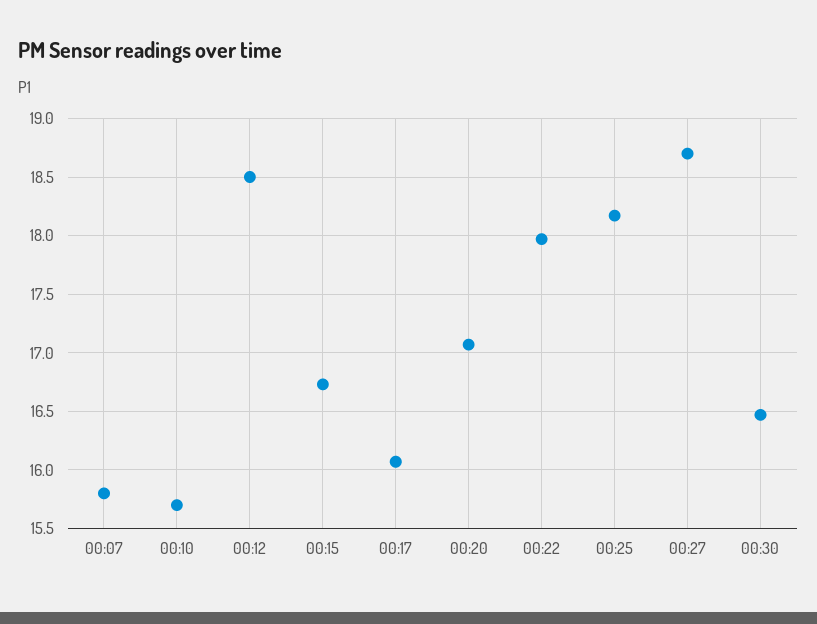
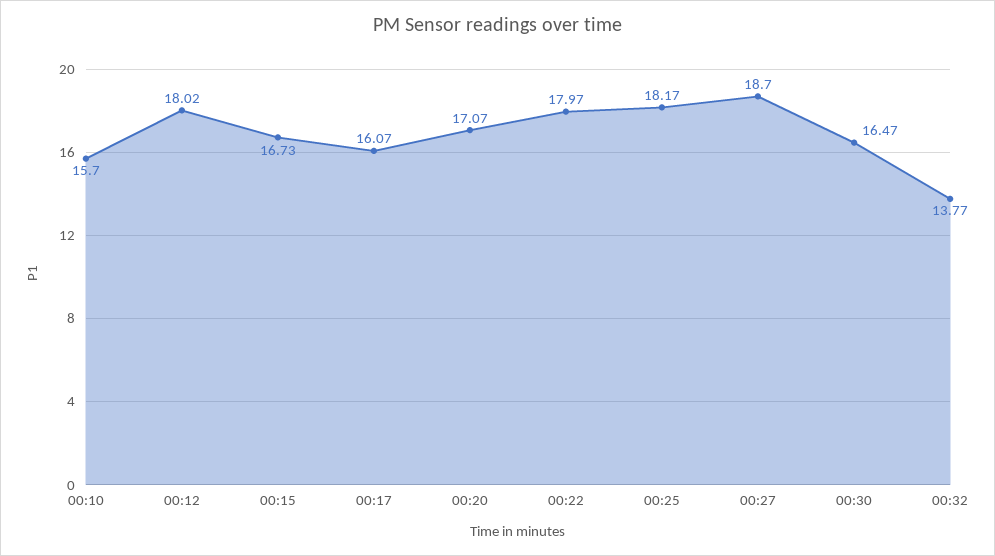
00:07: 15.8 -> none
00:12: 18.5 -> 18.02
00:32: none -> 13.77

